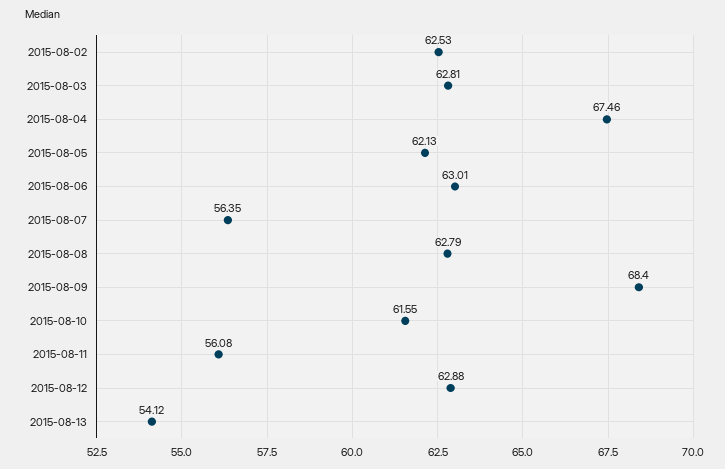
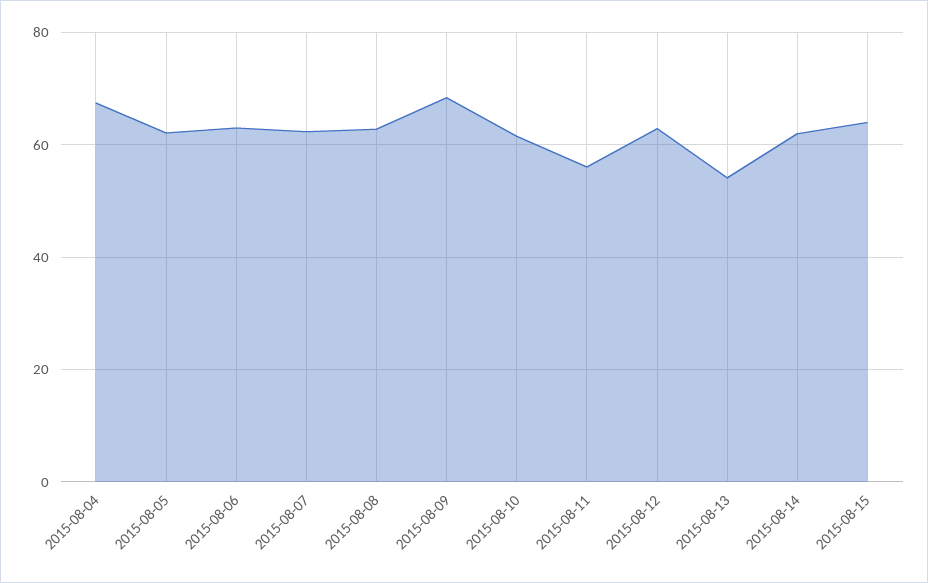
2015-08-02: 62.53 -> none
2015-08-03: 62.81 -> none
2015-08-07: 56.35 -> 62
2015-08-14: none -> 62
2015-08-15: none -> 64

